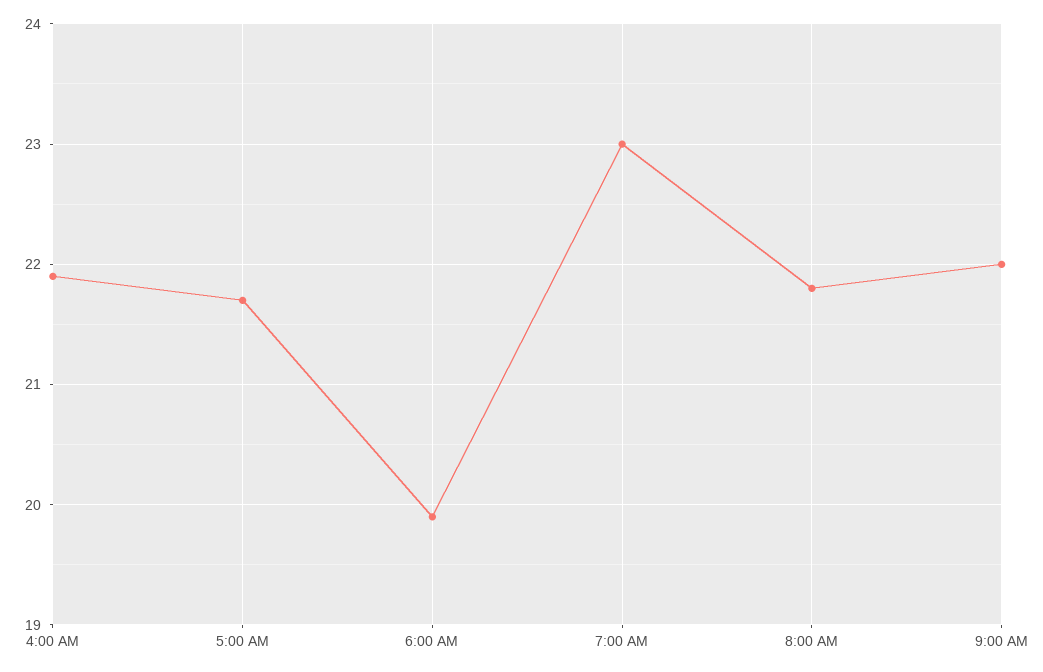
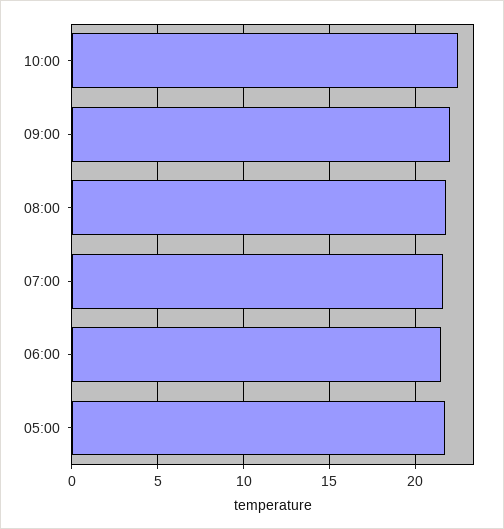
4:00 AM: 21.9 -> none
6:00 AM: 19.9 -> 21.5
7:00 AM: 23 -> 21.5
10:00: none -> 22.5

